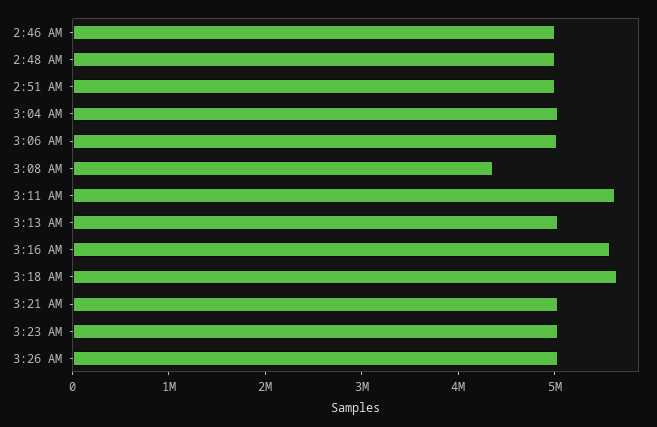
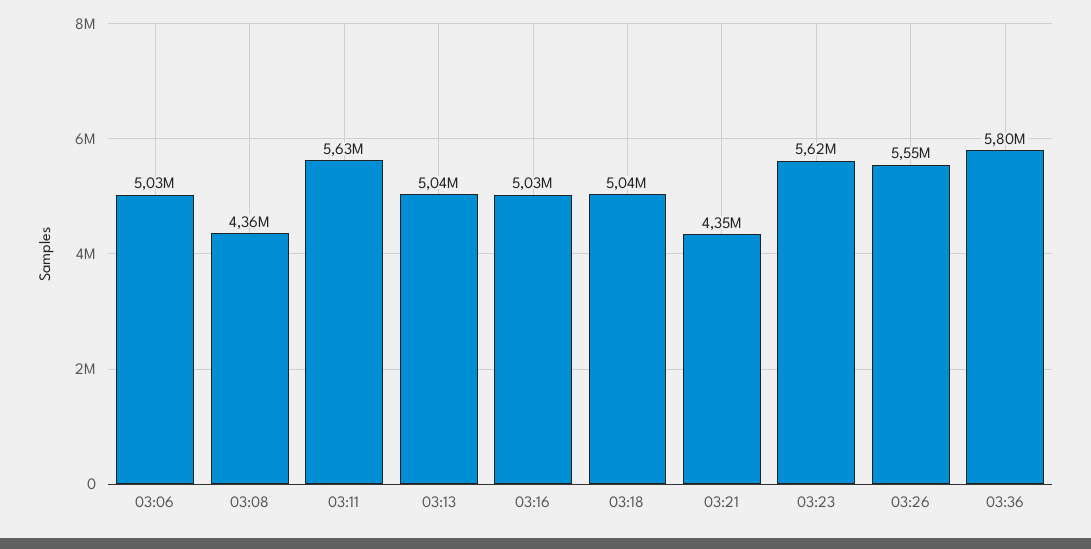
2:46 AM: 5000000 -> none
2:48 AM: 5000000 -> none
2:51 AM: 5000000 -> none
3:04 AM: 5000000 -> none
3:16 AM: 5600000 -> 5030000
3:18 AM: 5600000 -> 5040000
3:21 AM: 5000000 -> 4350000
3:23 AM: 5000000 -> 5620000
3:26 AM: 5000000 -> 5550000
03:36: none -> 5800000

